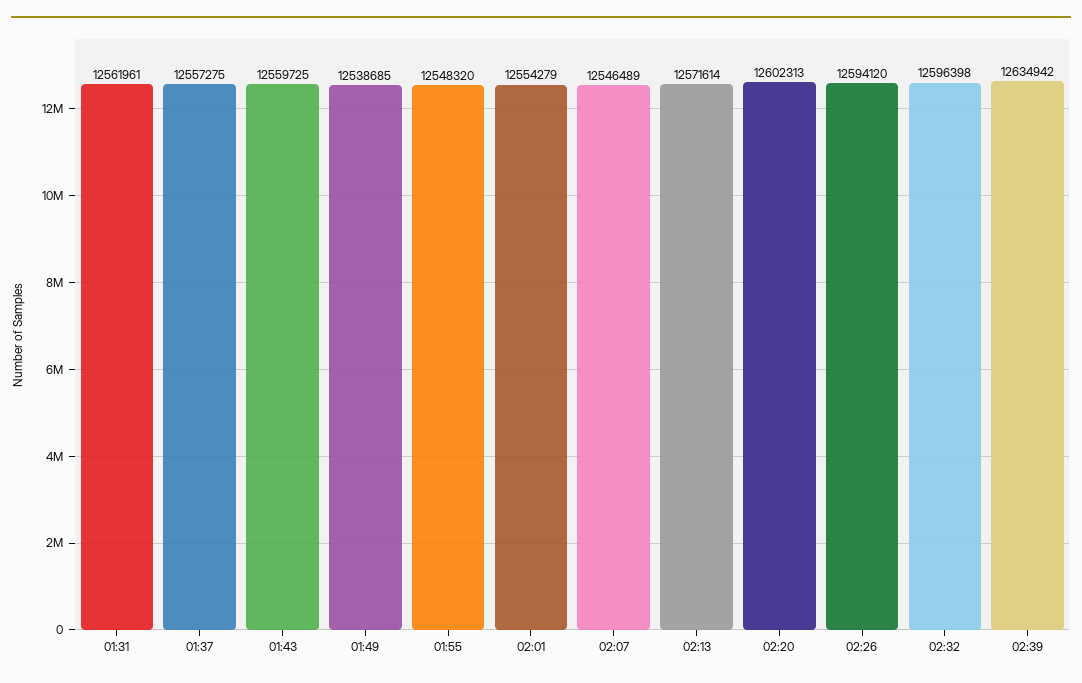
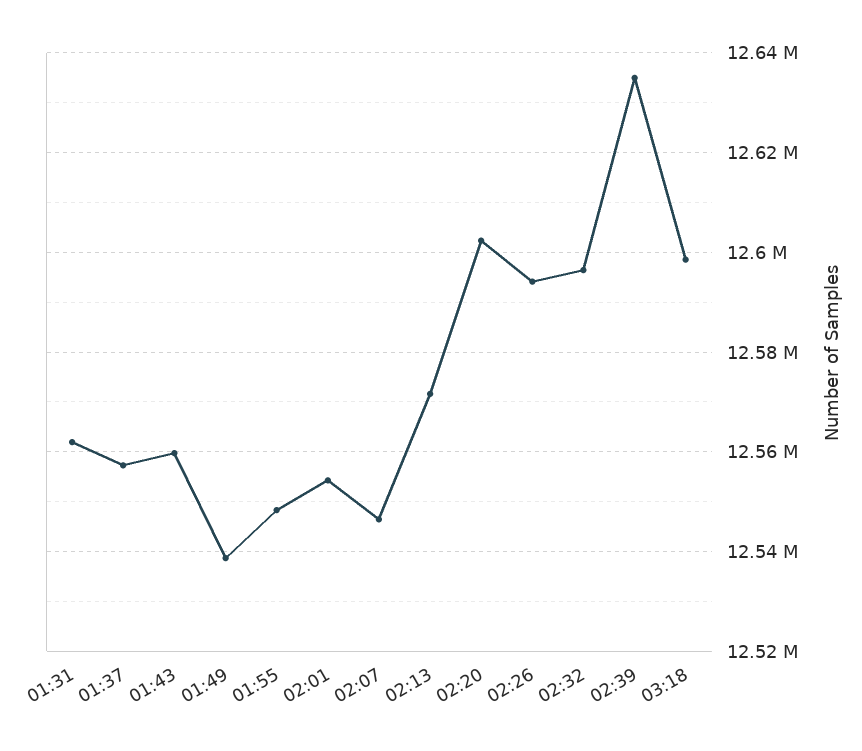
03:18: none -> 12598000

